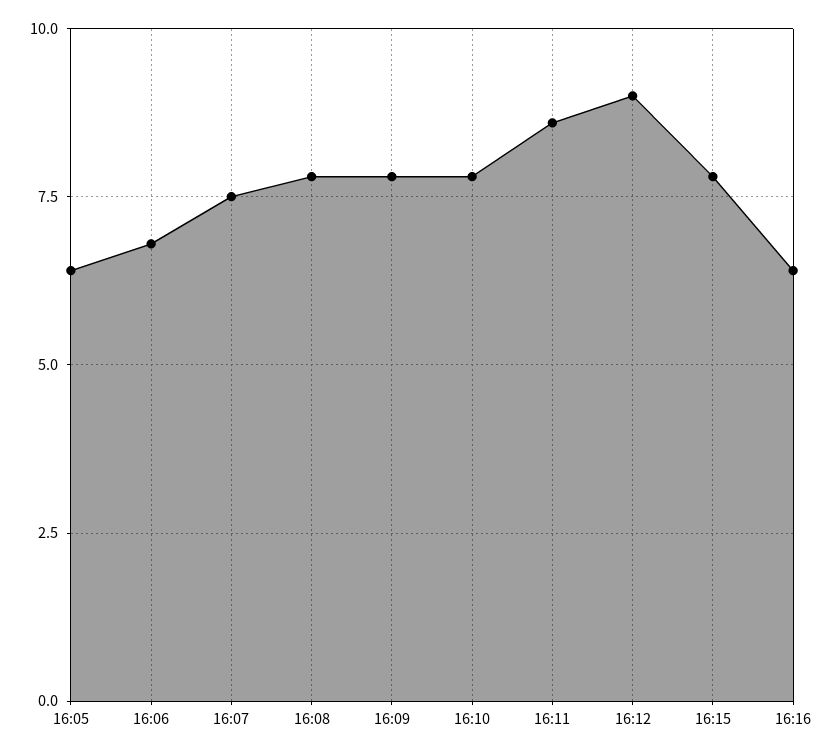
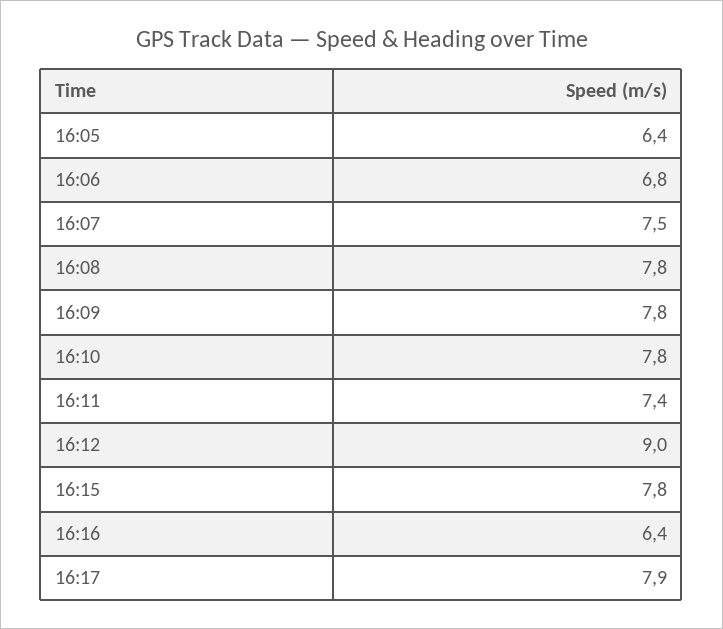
16:11: 8.5 -> 7.4
16:17: none -> 7.9

